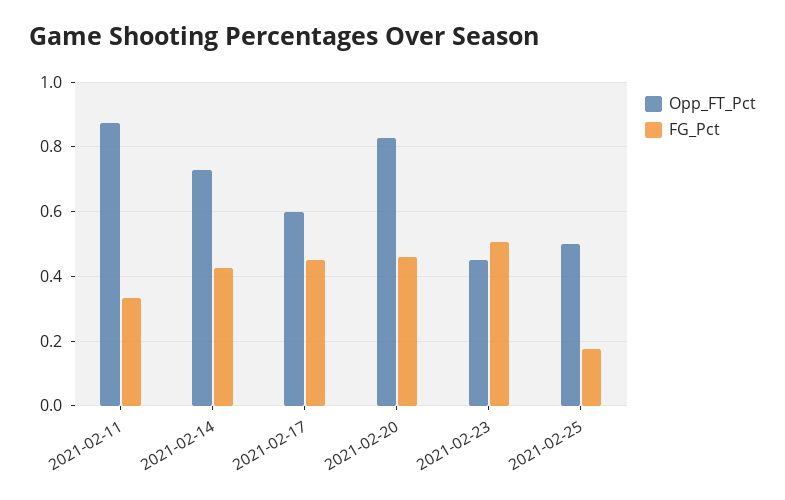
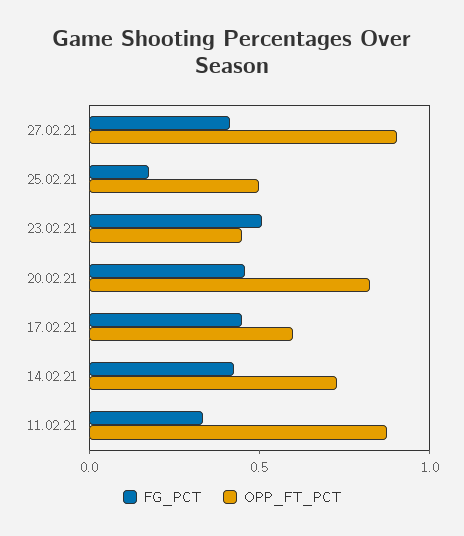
FG_Pct, 27.02.21: none -> 0.4
Opp_FT_Pct, 27.02.21: none -> 0.9

